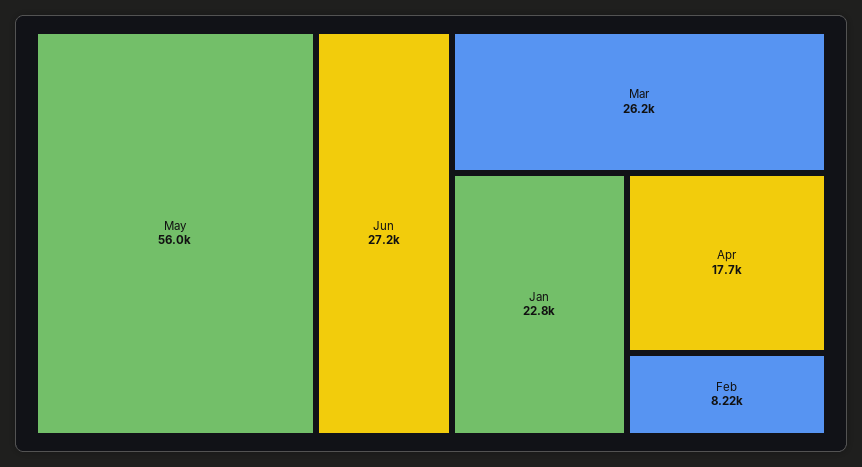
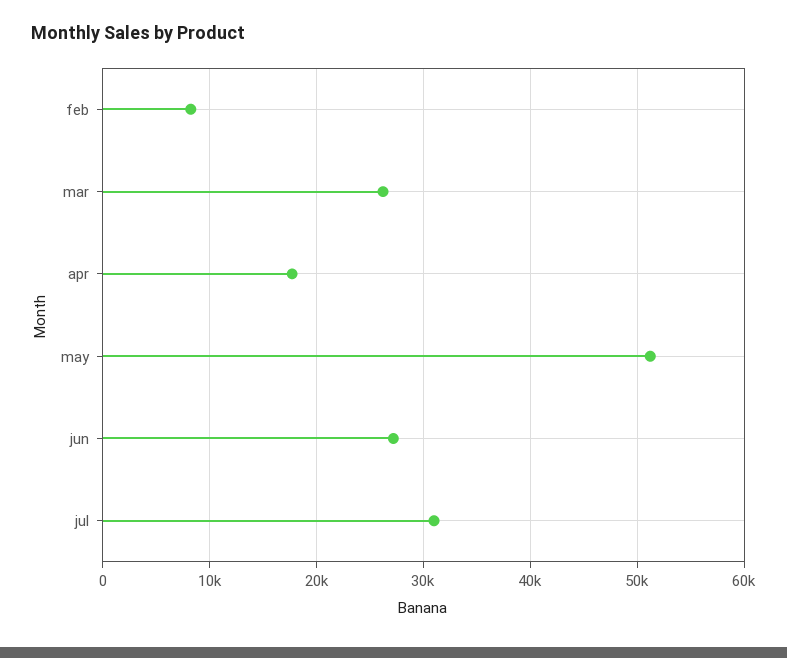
May: 56000 -> 51000
Jan: 22800 -> none
jul: none -> 31000

